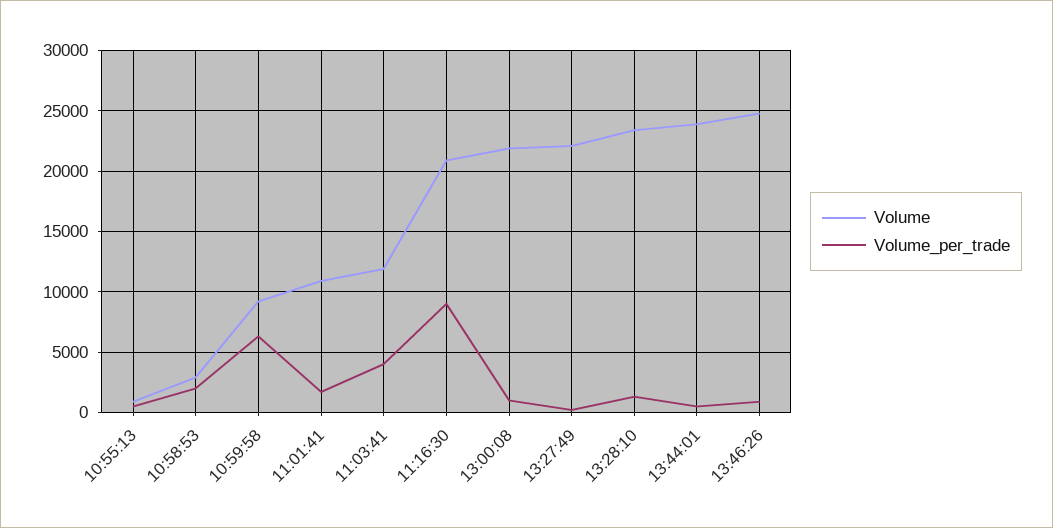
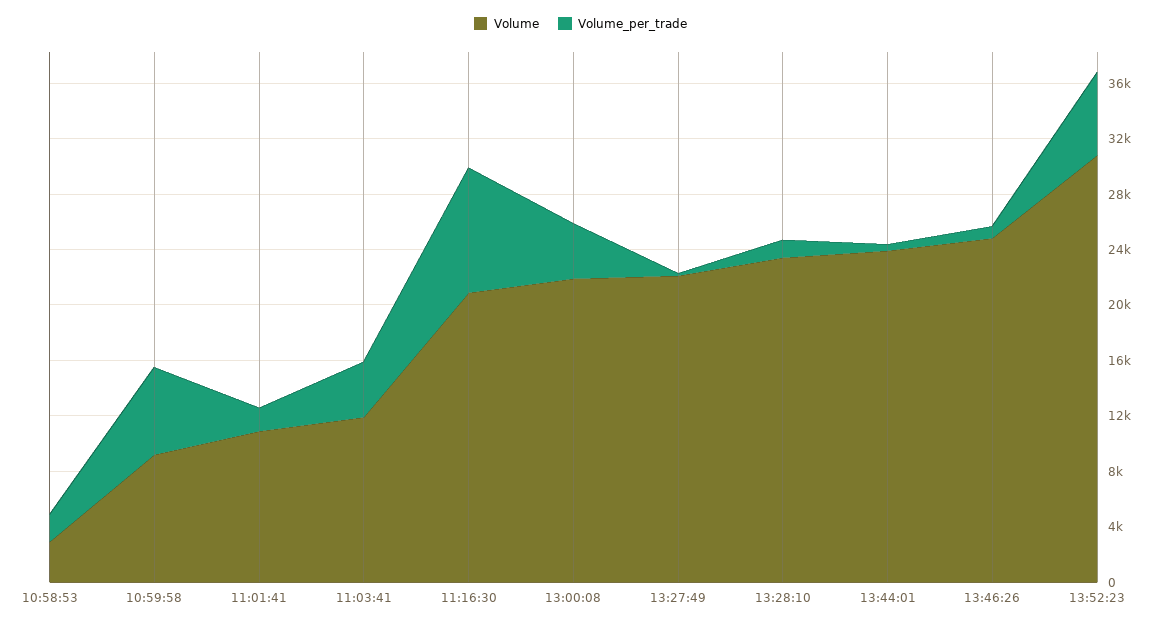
Volume, 10:55:13: 1000 -> none
Volume_per_trade, 10:55:13: 500 -> none
Volume_per_trade, 13:00:08: 1000 -> 4000
Volume, 13:52:23: none -> 31000
Volume_per_trade, 13:52:23: none -> 6000

